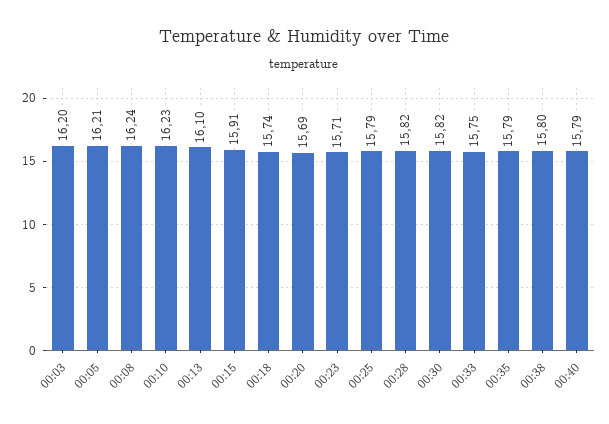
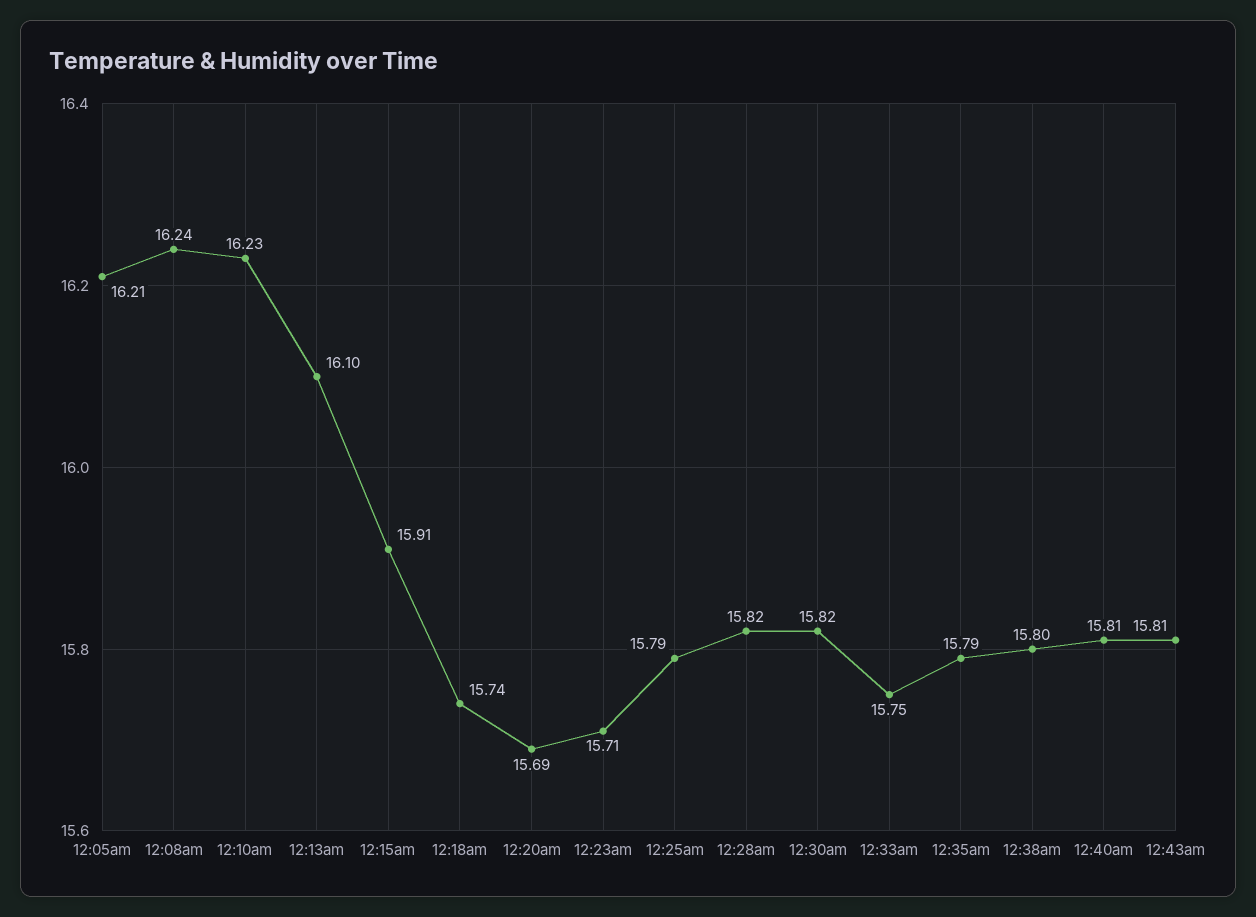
00:03: 16.2 -> none
00:40: 15.79 -> 15.81
12:43am: none -> 15.81

